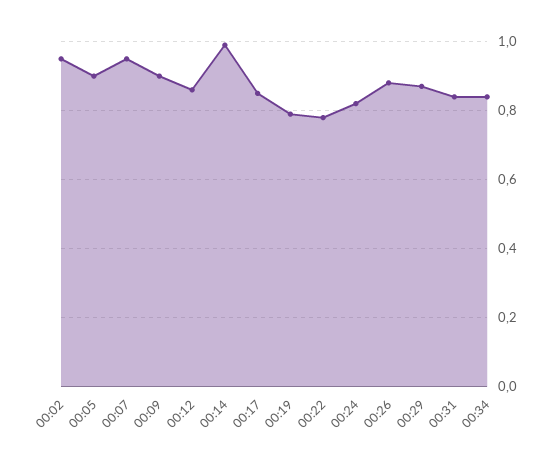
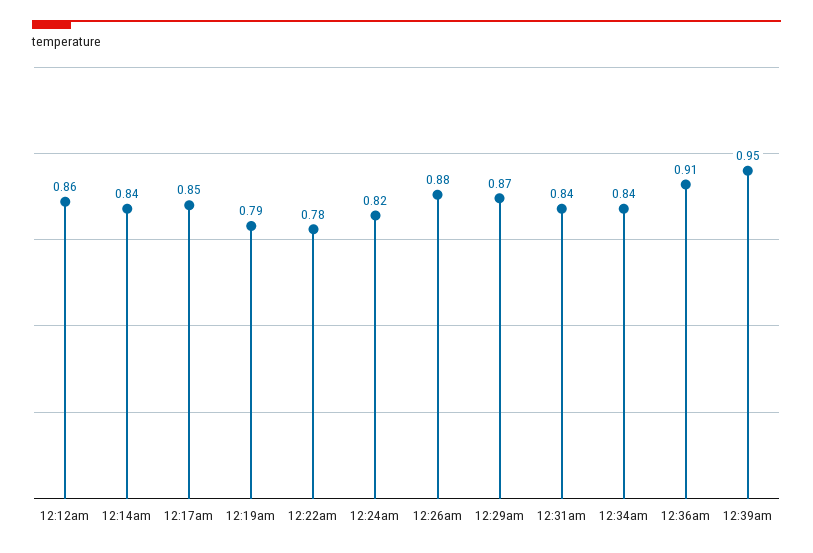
00:02: 0.95 -> none
00:05: 0.9 -> none
00:07: 0.95 -> none
00:09: 0.9 -> none
00:14: 1 -> 0.84
12:36am: none -> 0.91
12:39am: none -> 0.95

